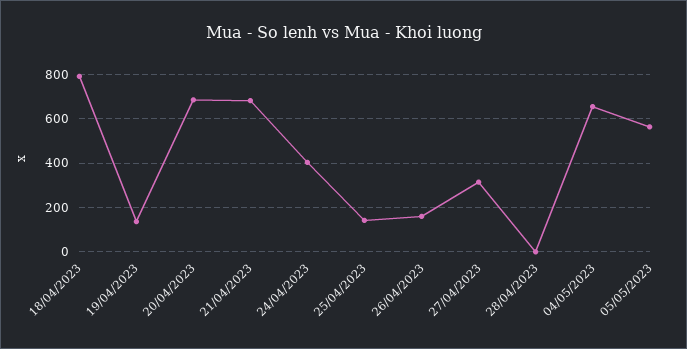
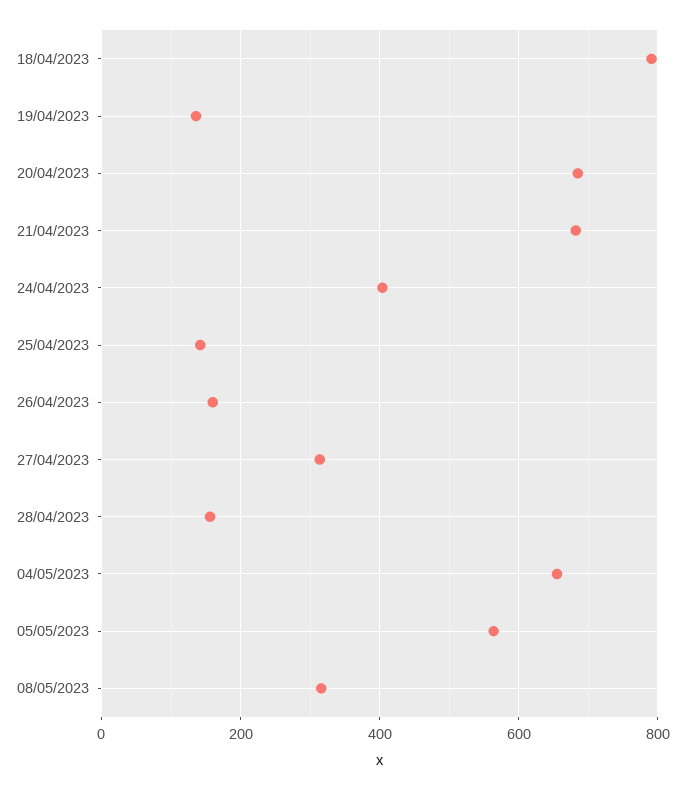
28/04/2023: 0 -> 160
08/05/2023: none -> 320

